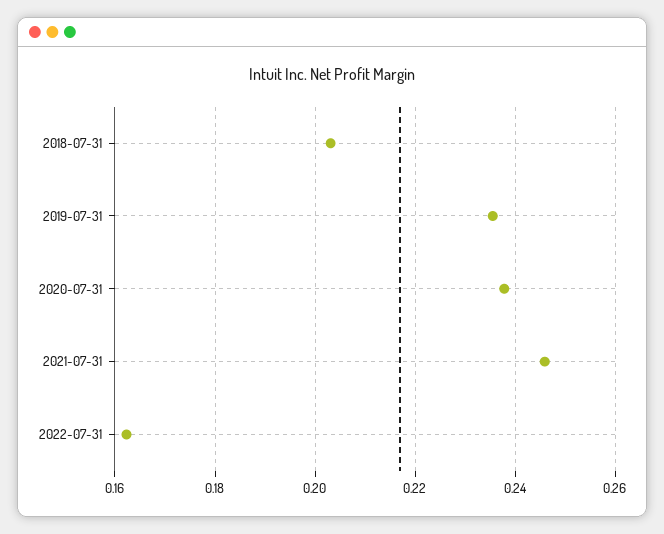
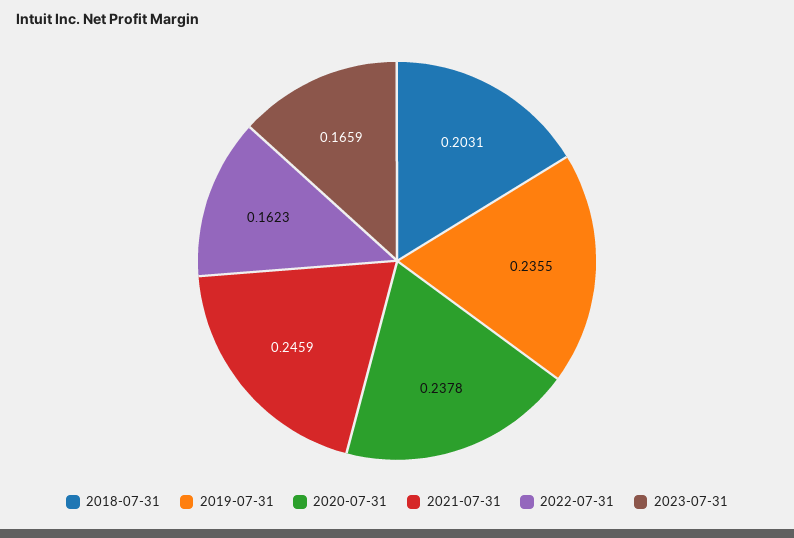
2023-07-31: none -> 0.1659

